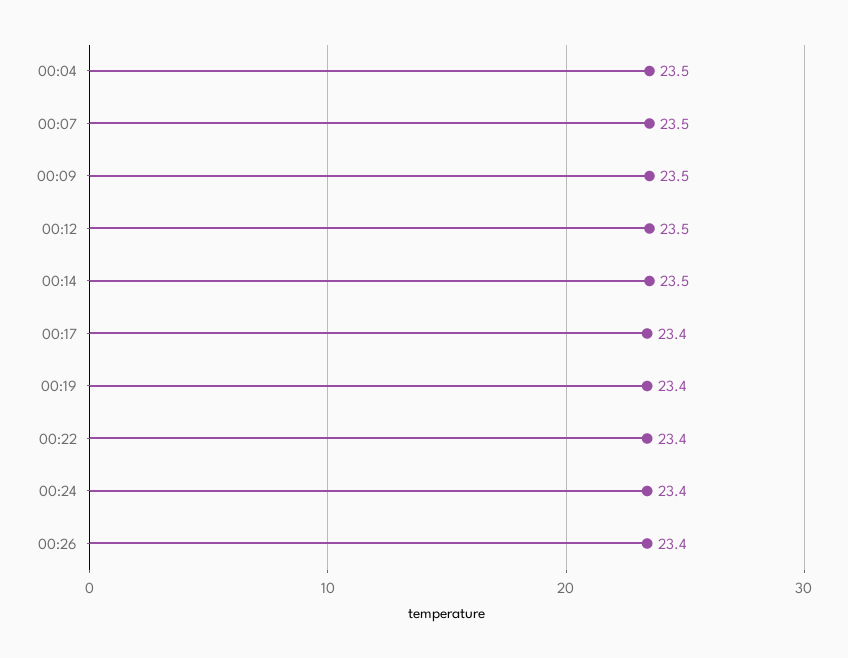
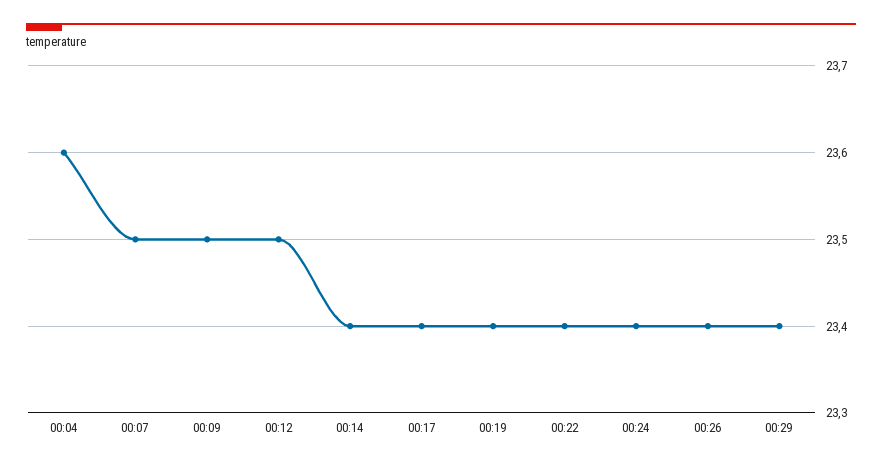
00:04: 23.5 -> 23.6
00:14: 23.5 -> 23.4
00:29: none -> 23.4

